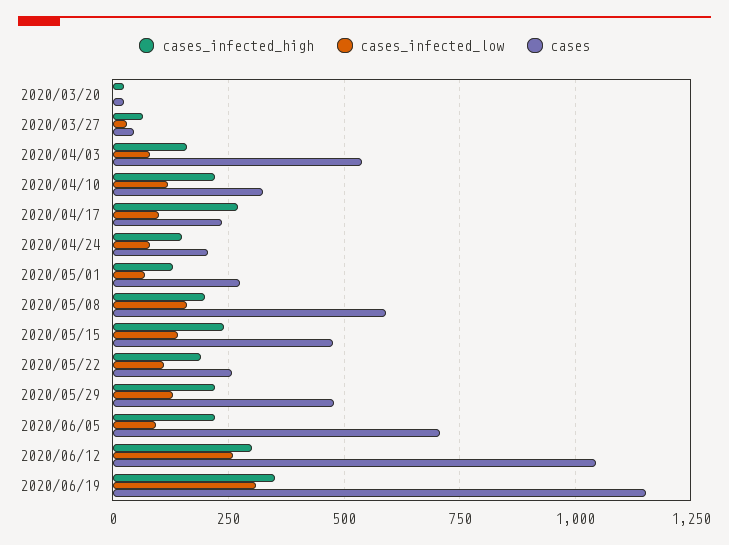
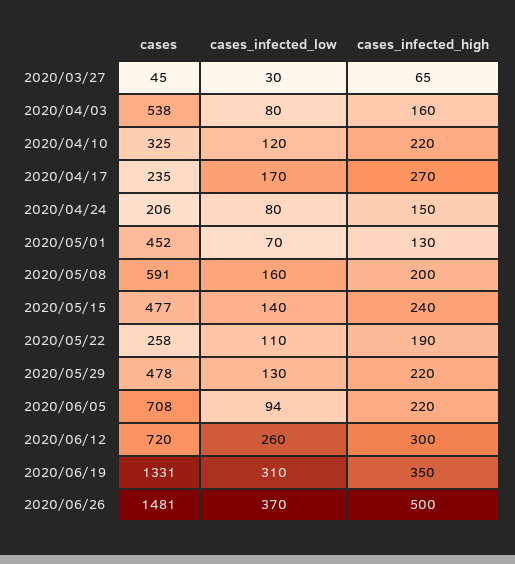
cases_infected_high, 2020/03/20: 25 -> none
cases_infected_low, 2020/03/20: 0 -> none
cases, 2020/03/20: 25 -> none
cases_infected_low, 2020/04/17: 100 -> 170
cases, 2020/05/01: 275 -> 452
cases, 2020/06/12: 1050 -> 720
cases, 2020/06/19: 1150 -> 1331
cases, 2020/06/26: none -> 1481
cases_infected_low, 2020/06/26: none -> 370
cases_infected_high, 2020/06/26: none -> 500

